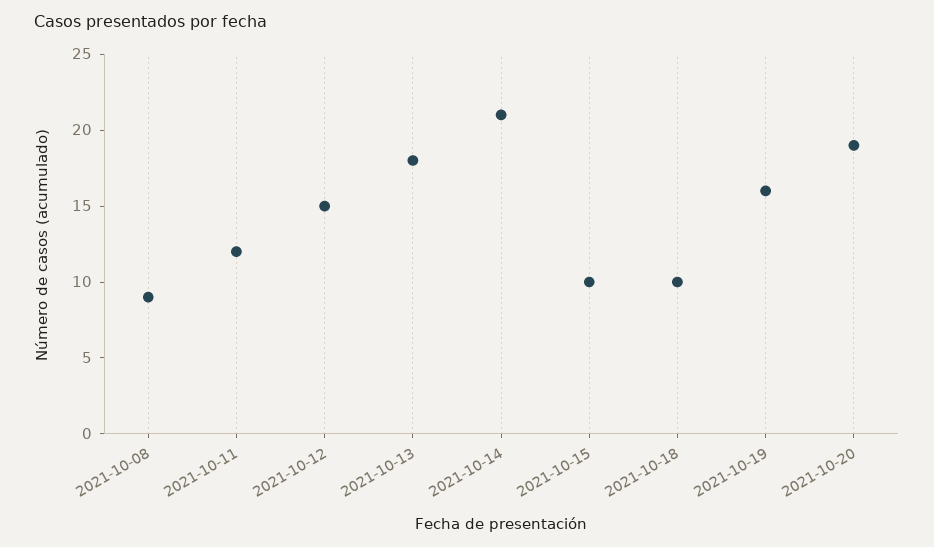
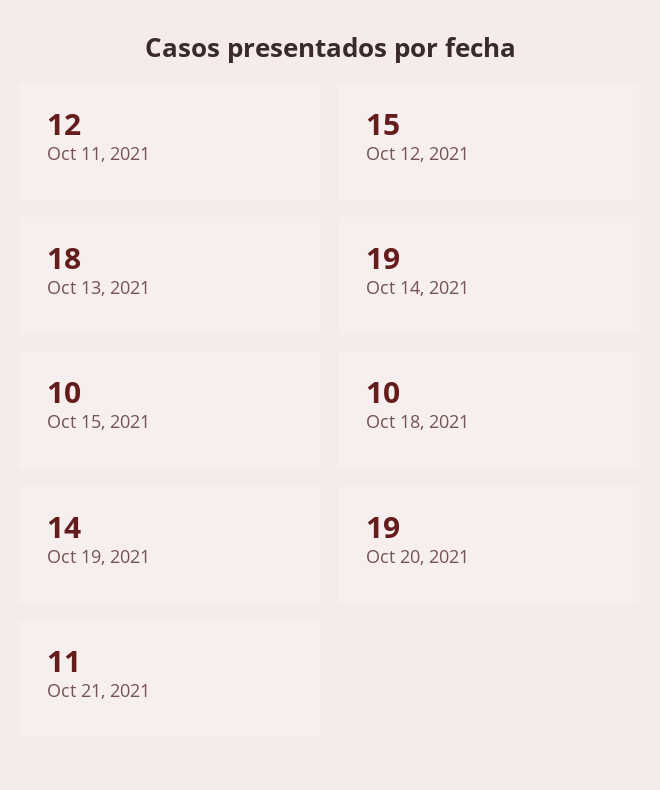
2021-10-08: 9 -> none
2021-10-14: 21 -> 19
2021-10-19: 16 -> 14
Oct 21, 2021: none -> 11

